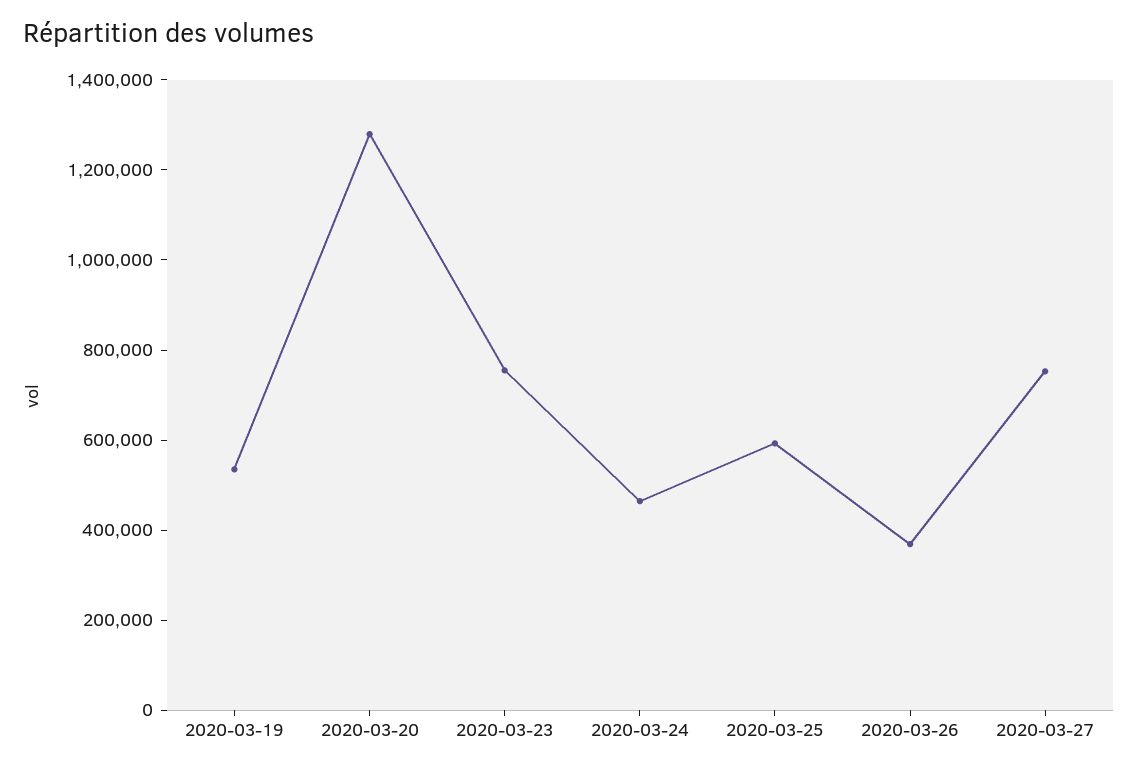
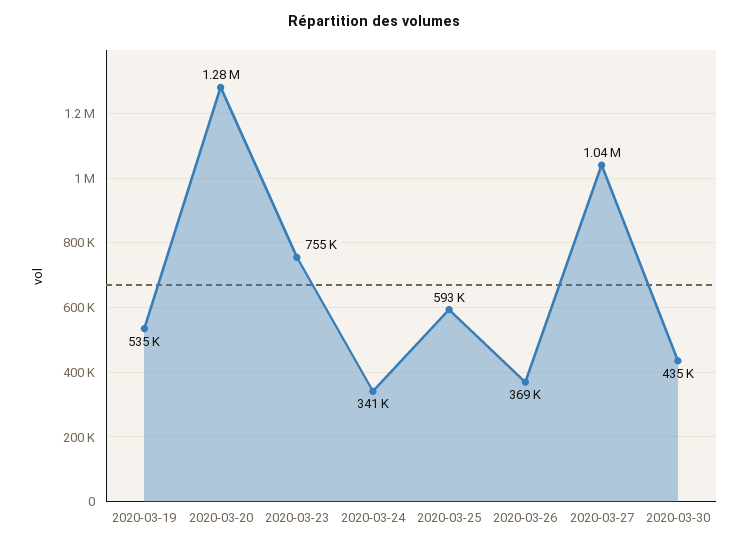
2020-03-24: 450000 -> 341000
2020-03-27: 750000 -> 1040000
2020-03-30: none -> 435000

